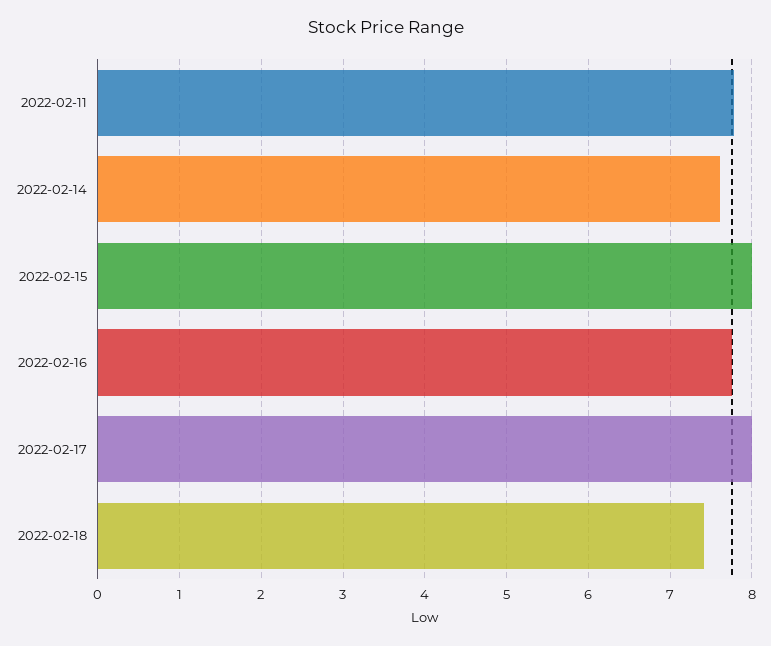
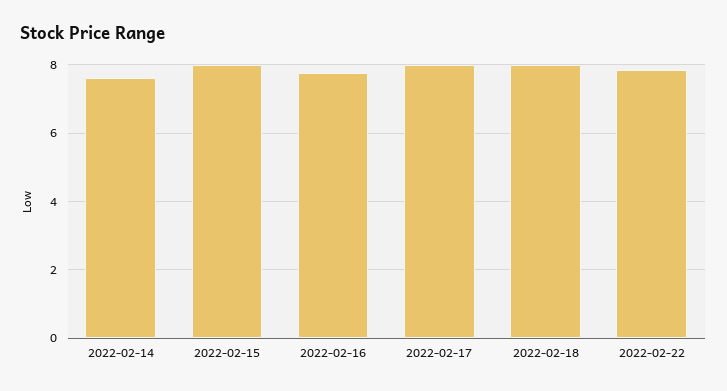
2022-02-11: 7.8 -> none
2022-02-18: 7.4 -> 8
2022-02-22: none -> 7.8

